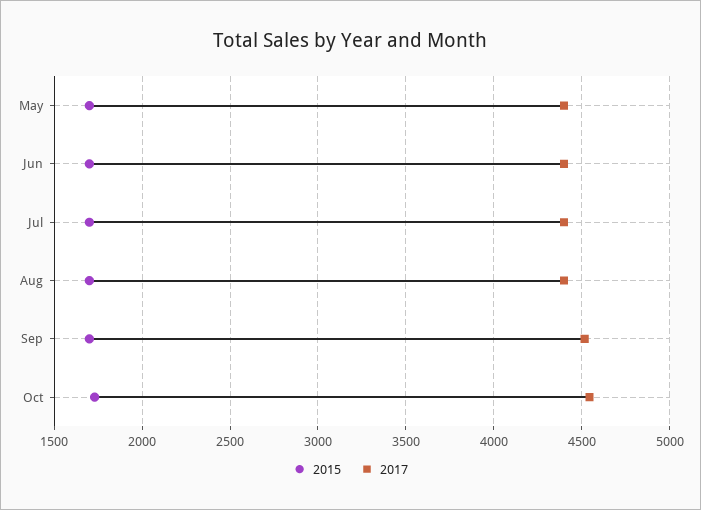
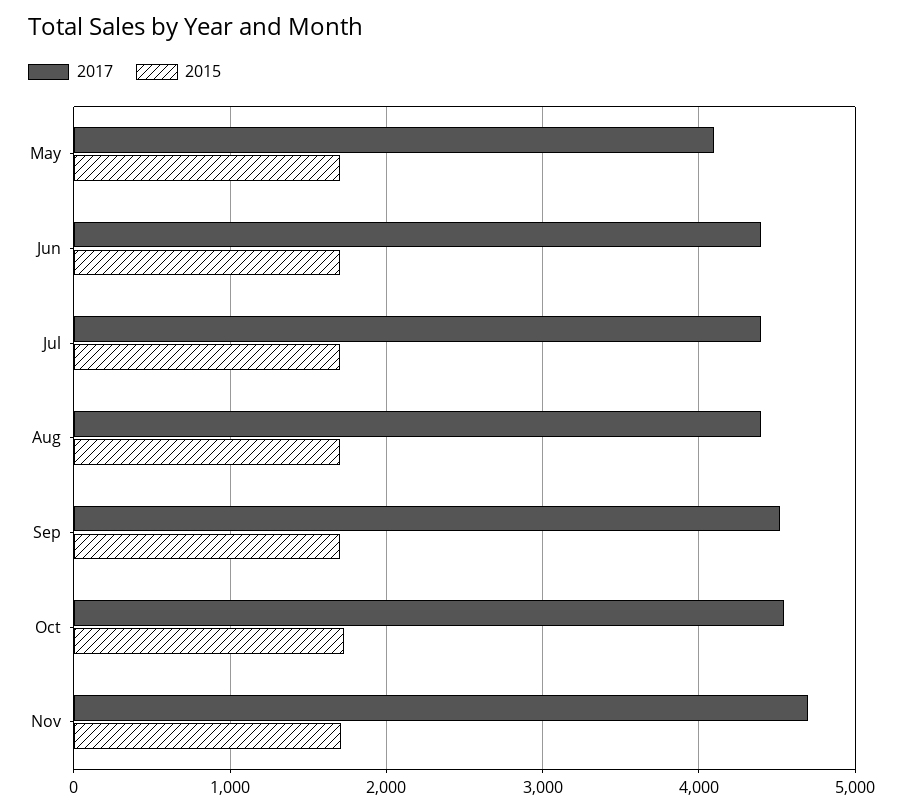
2017, May: 4400 -> 4100
2017, Nov: none -> 4700
2015, Nov: none -> 1700

